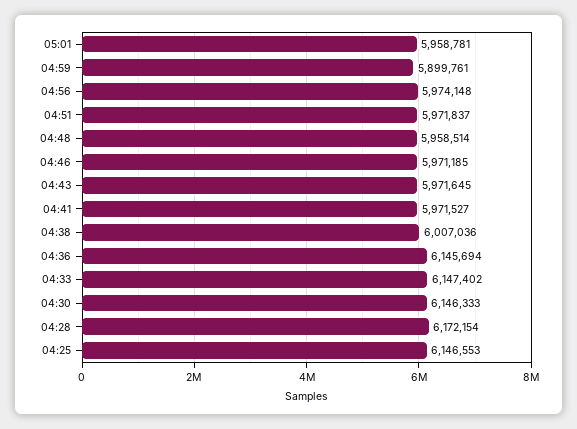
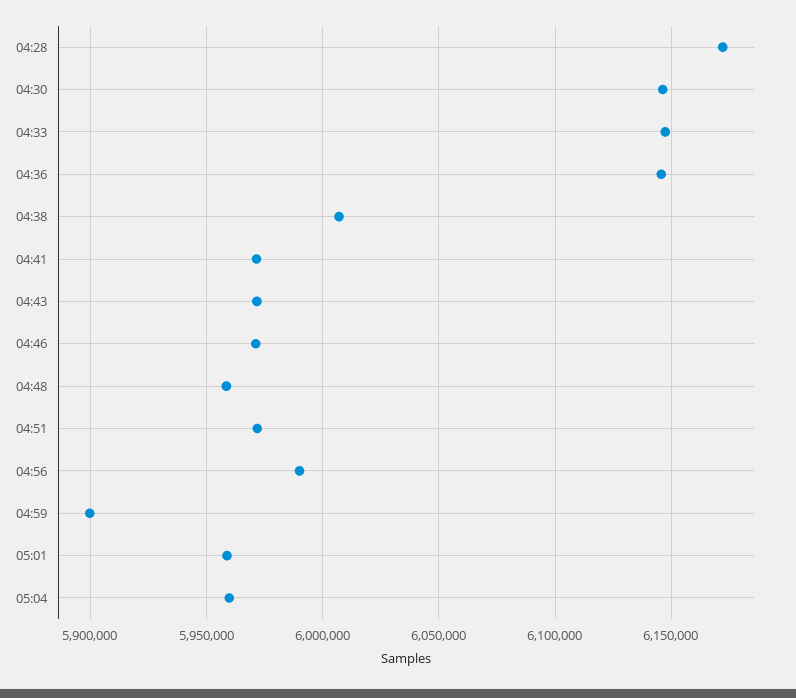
04:56: 5974148 -> 5990000
04:25: 6146553 -> none
05:04: none -> 5960000

